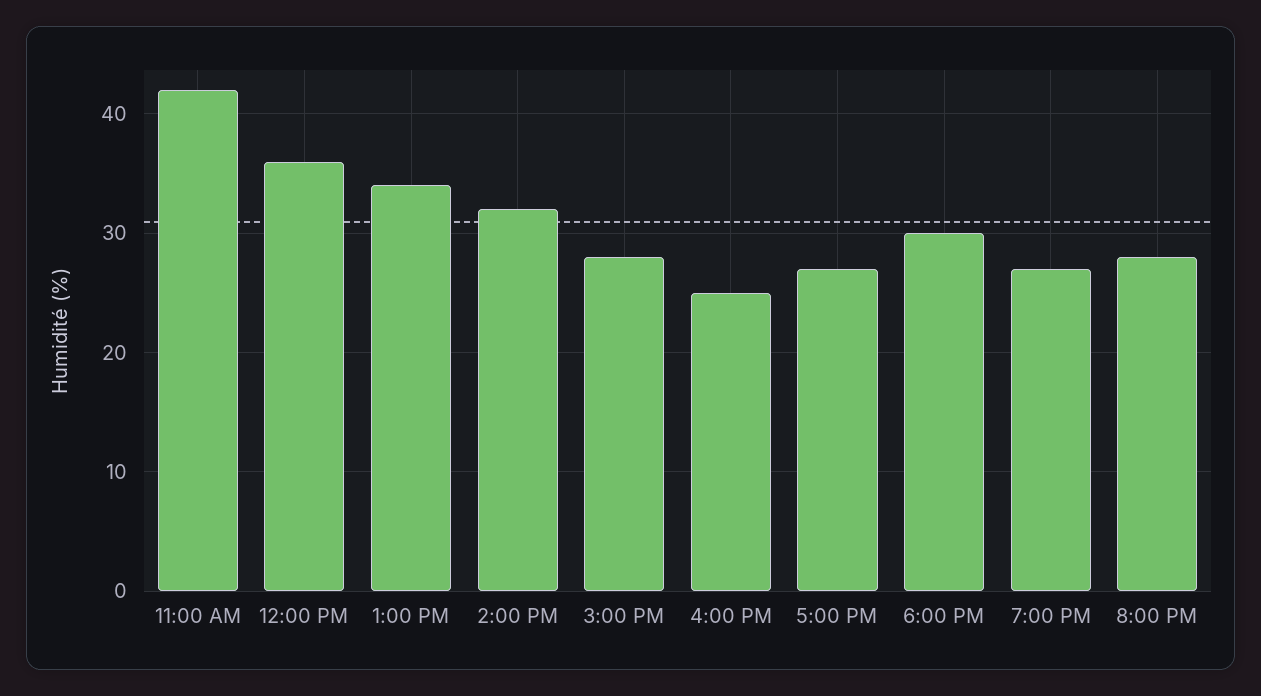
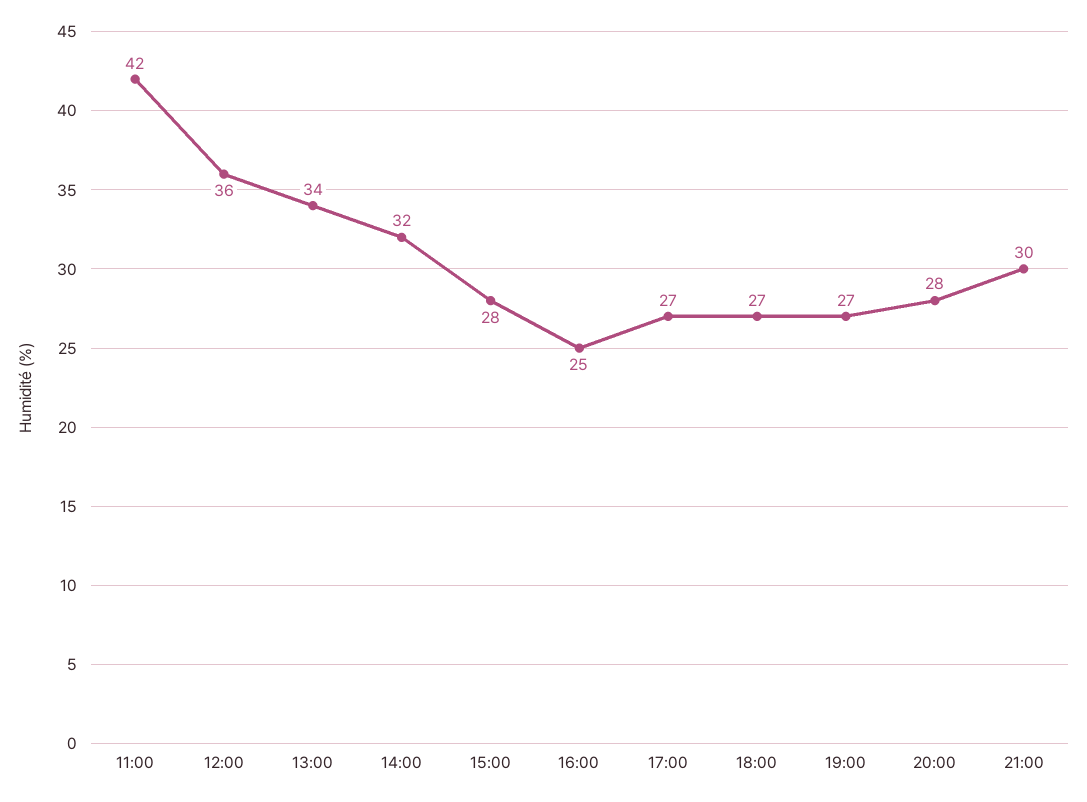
6:00 PM: 30 -> 27
21:00: none -> 30

